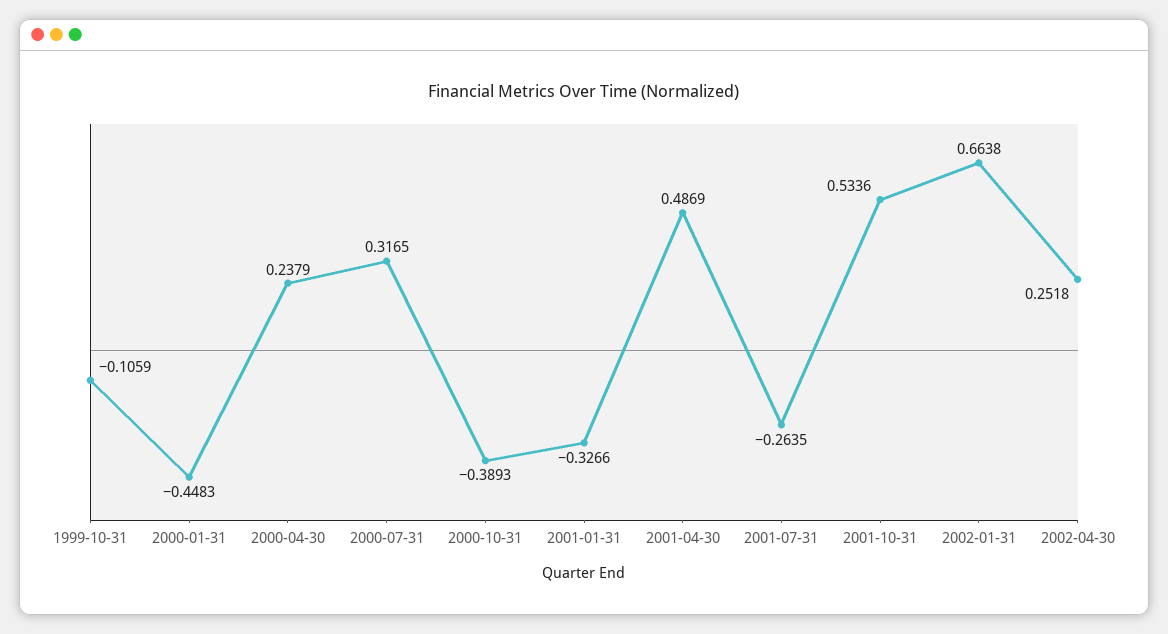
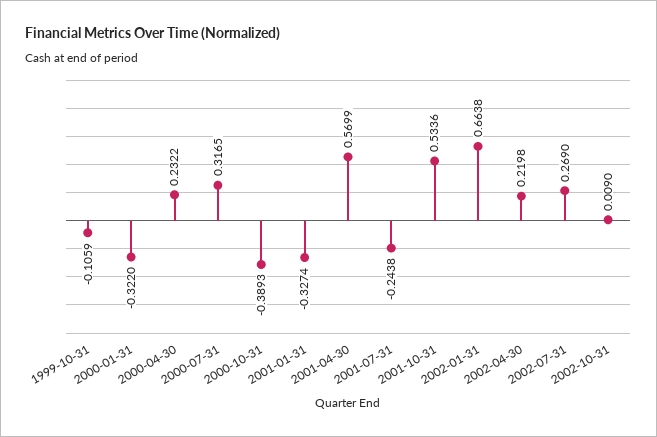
2000-01-31: -0.4483 -> -0.322
2000-04-30: 0.2379 -> 0.2322
2001-01-31: -0.3266 -> -0.3274
2001-04-30: 0.4869 -> 0.5699
2001-07-31: -0.2635 -> -0.2438
2002-04-30: 0.2518 -> 0.2198
2002-07-31: none -> 0.269
2002-10-31: none -> 0.009

